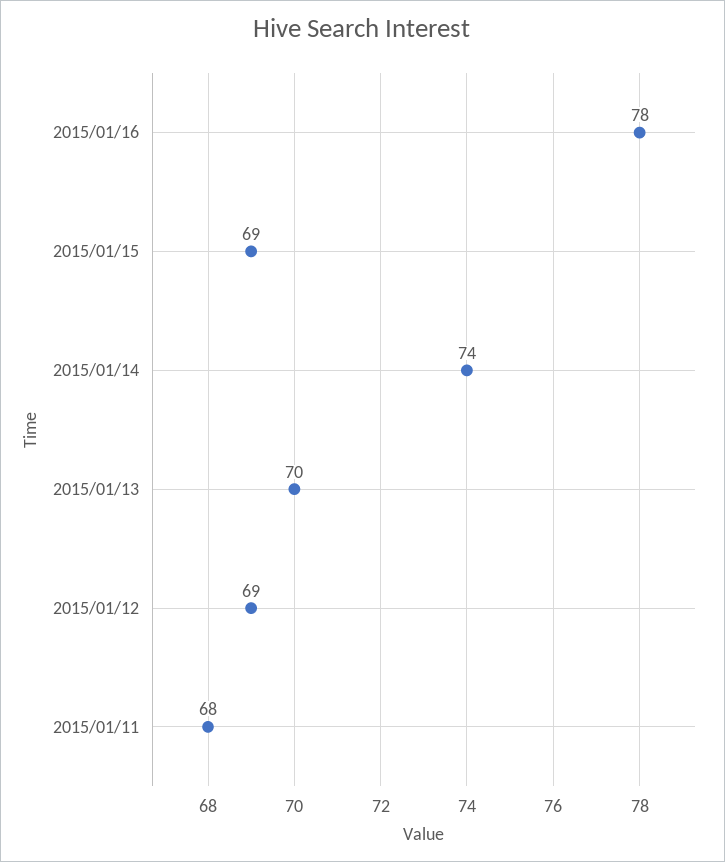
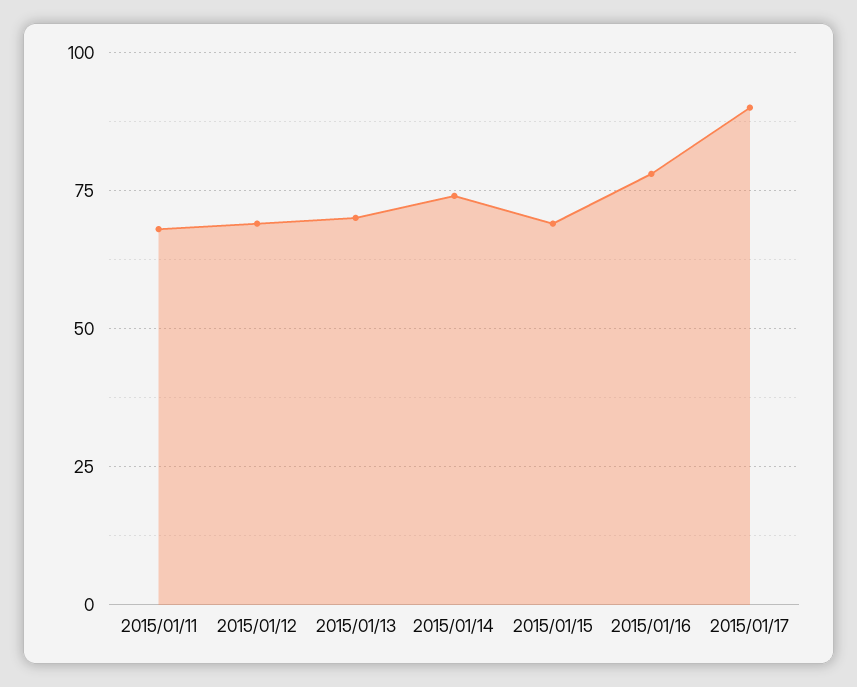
2015/01/17: none -> 90

